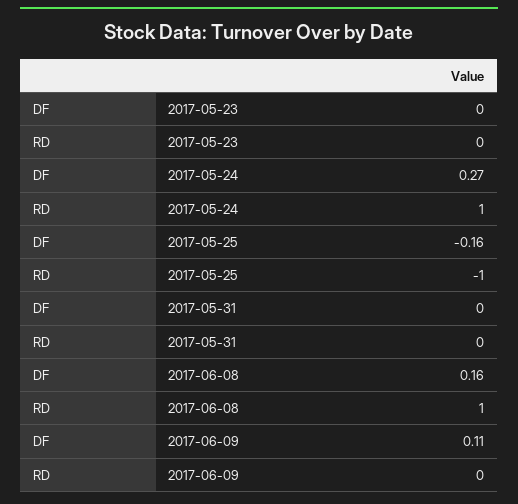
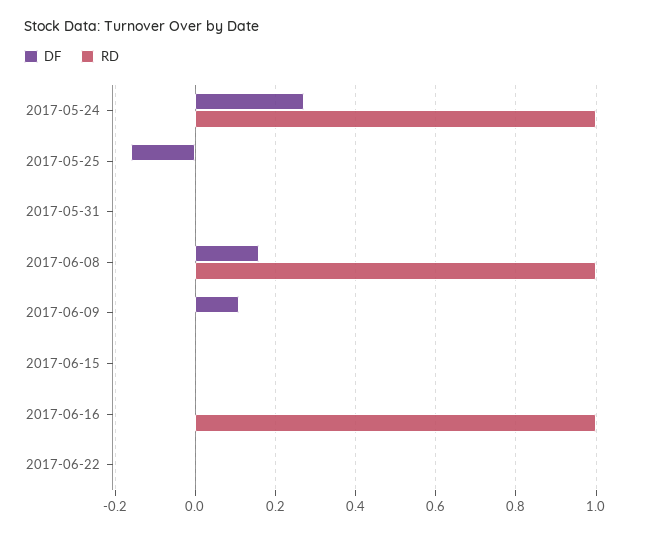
DF, 2017-05-23: 0 -> none
RD, 2017-05-23: 0 -> none
RD, 2017-05-25: -1 -> 0
DF, 2017-06-15: none -> 0
RD, 2017-06-15: none -> 0
DF, 2017-06-16: none -> 0
RD, 2017-06-16: none -> 1
DF, 2017-06-22: none -> 0
RD, 2017-06-22: none -> 0

